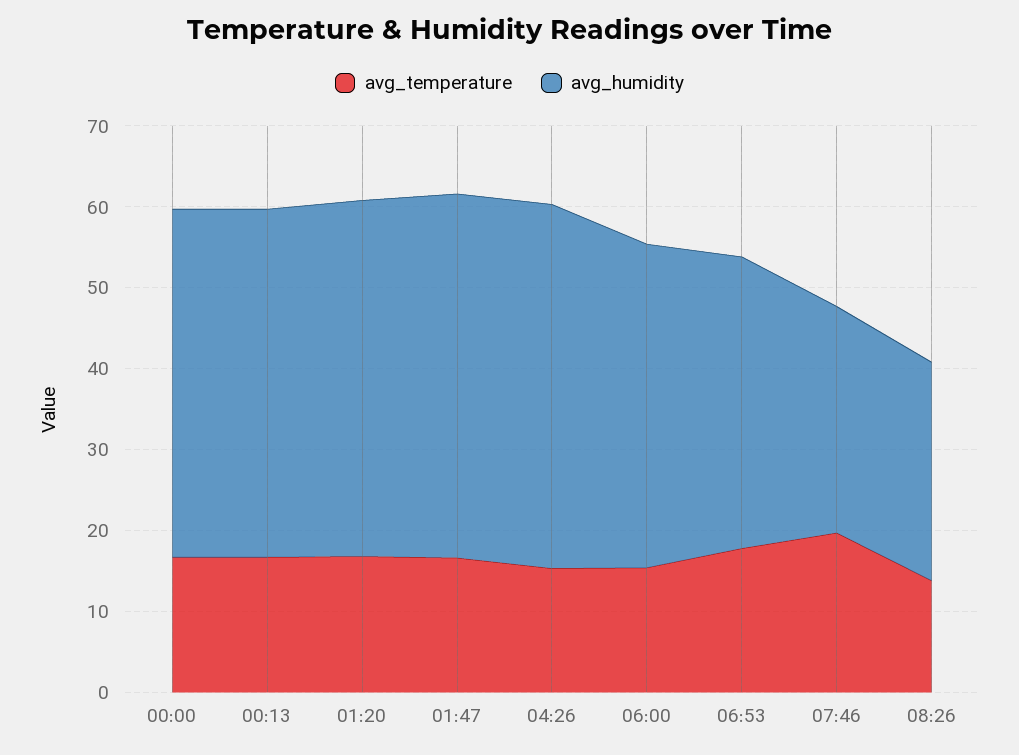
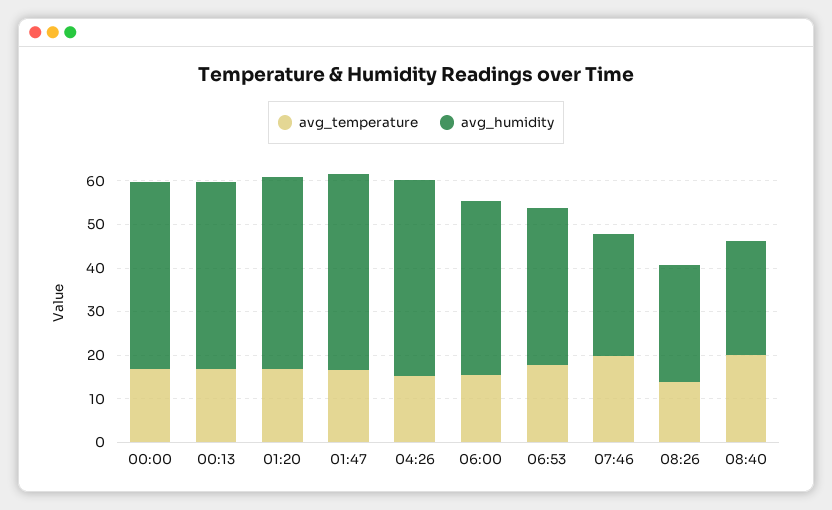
avg_temperature, 08:40: none -> 20
avg_humidity, 08:40: none -> 26

